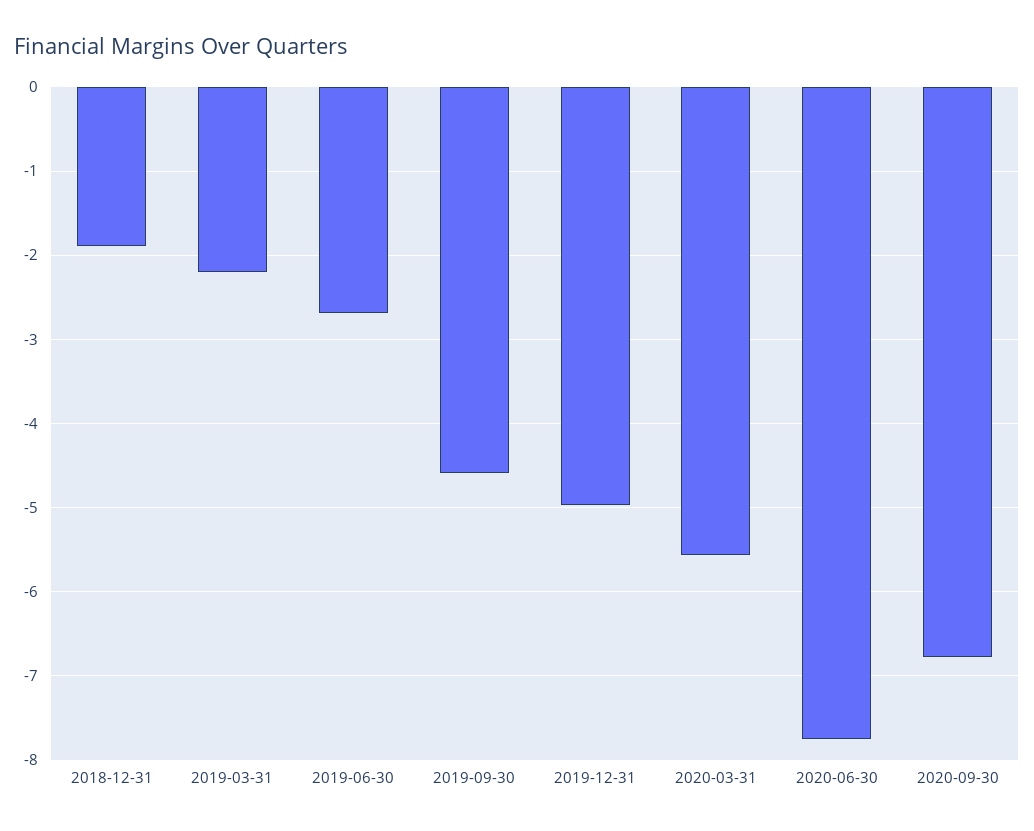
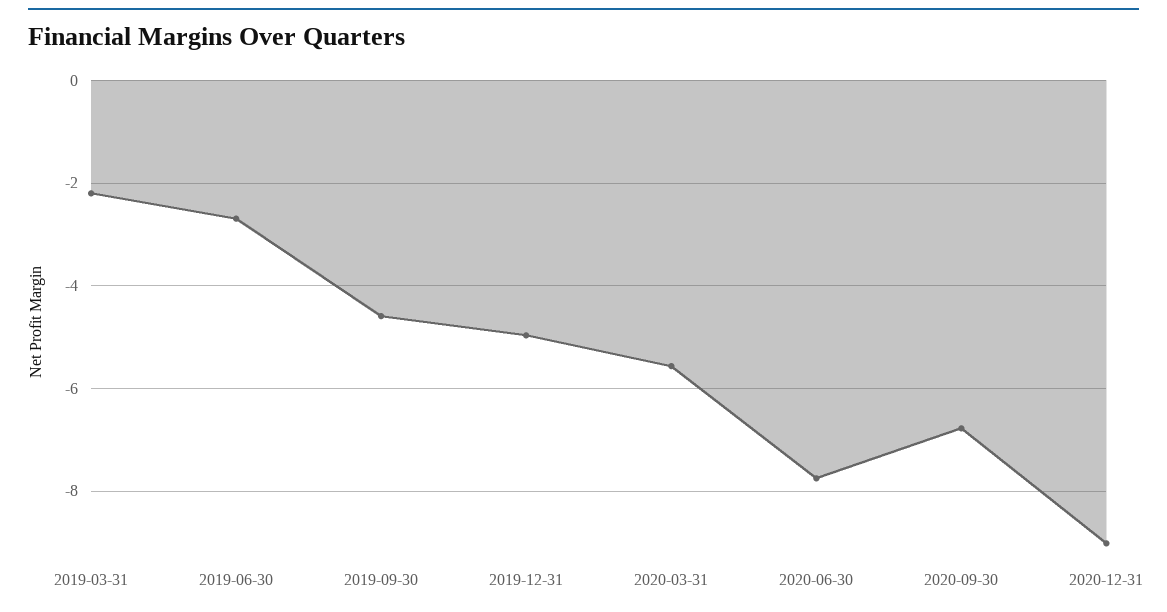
2018-12-31: -1.9 -> none
2020-12-31: none -> -9

